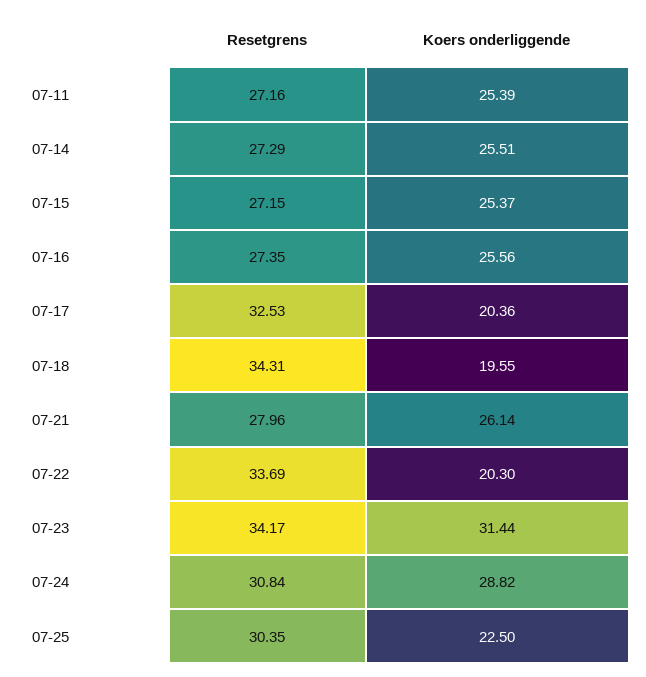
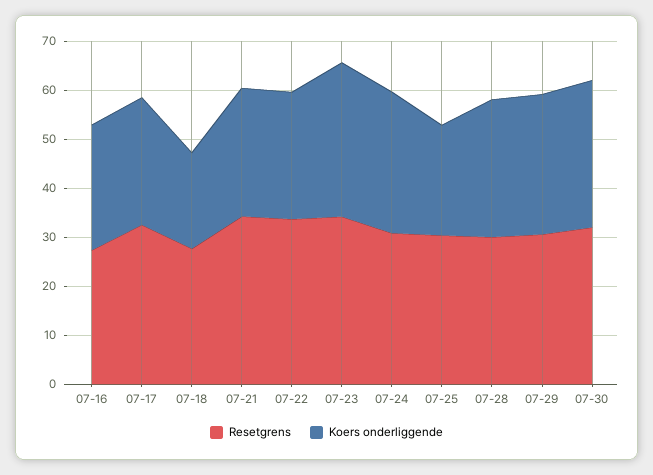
Resetgrens, 07-11: 27.16 -> none
Koers onderliggende, 07-11: 25.39 -> none
Resetgrens, 07-14: 27.29 -> none
Koers onderliggende, 07-14: 25.51 -> none
Resetgrens, 07-15: 27.15 -> none
Koers onderliggende, 07-15: 25.37 -> none
Koers onderliggende, 07-17: 20.36 -> 26
Resetgrens, 07-18: 34.31 -> 28
Resetgrens, 07-21: 27.96 -> 34
Koers onderliggende, 07-22: 20.3 -> 26
Resetgrens, 07-28: none -> 30
Koers onderliggende, 07-28: none -> 28
Resetgrens, 07-29: none -> 30
Koers onderliggende, 07-29: none -> 28
Resetgrens, 07-30: none -> 32
Koers onderliggende, 07-30: none -> 30

